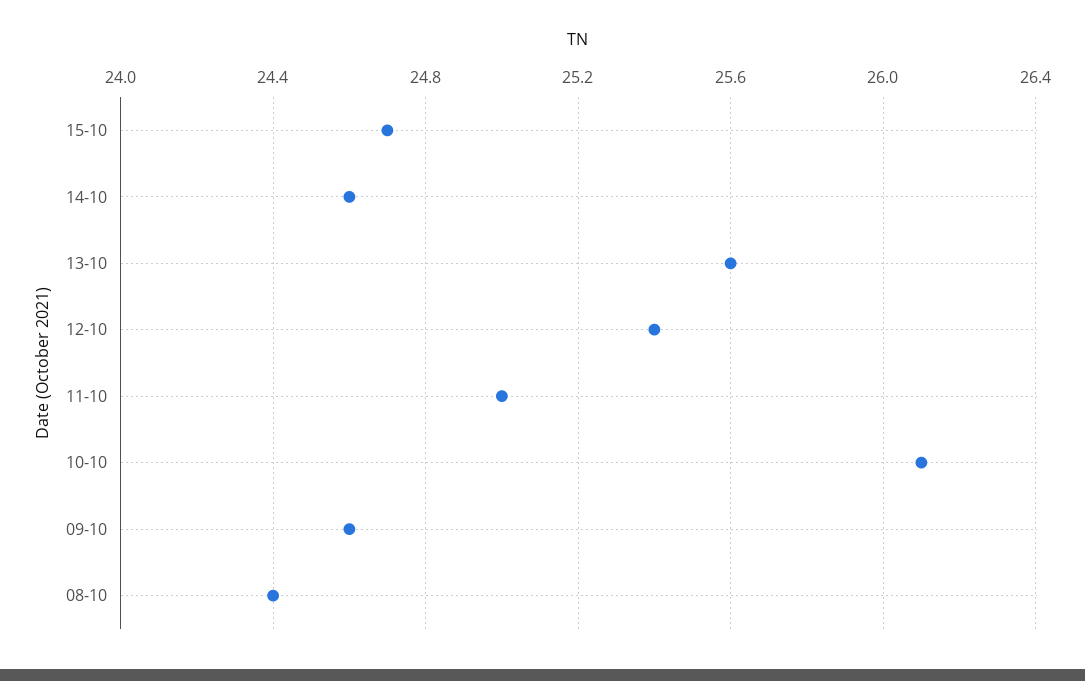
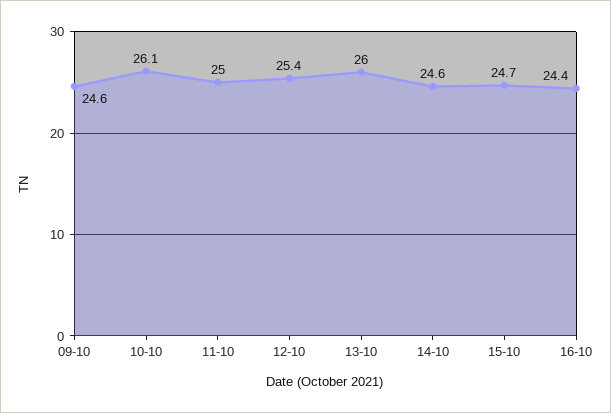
13-10: 25.6 -> 26
08-10: 24.4 -> none
16-10: none -> 24.4

